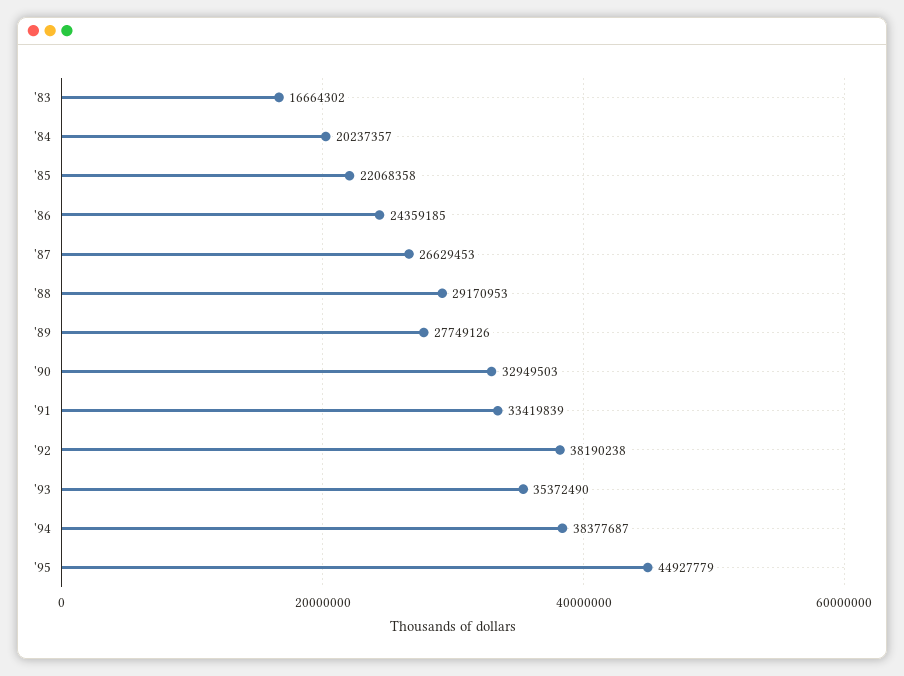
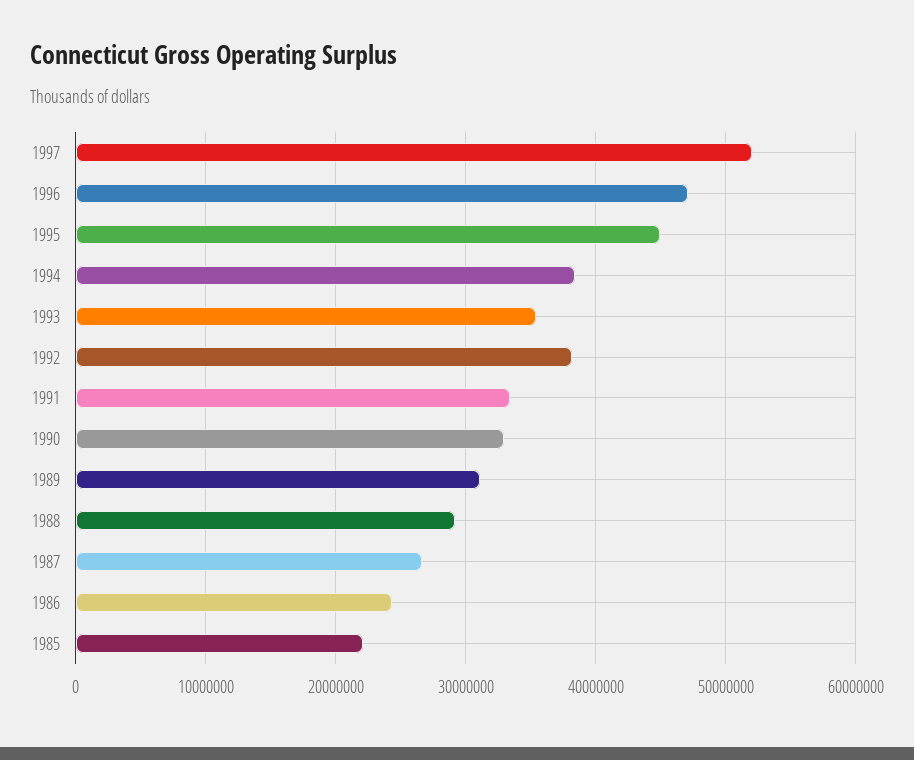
'83: 16664302 -> none
'84: 20237357 -> none
'89: 27749126 -> 31000000
1997: none -> 52000000
1996: none -> 47000000

